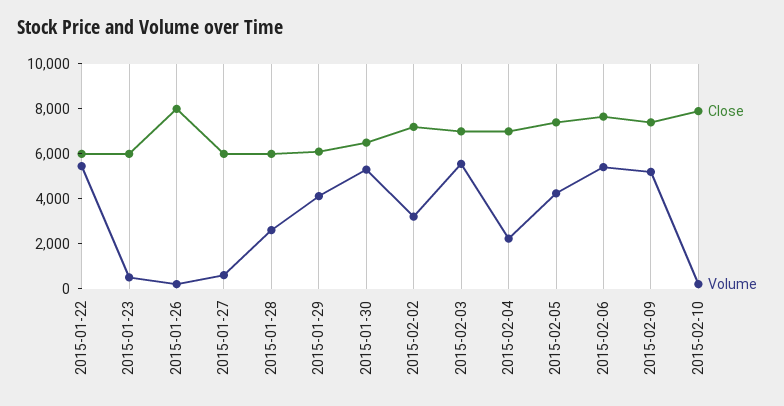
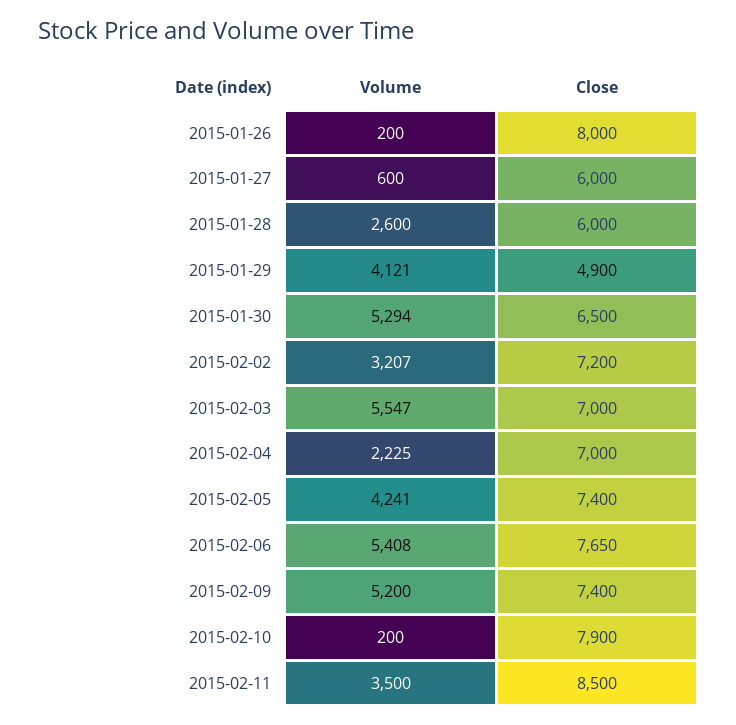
Close, 2015-01-22: 6000 -> none
Volume, 2015-01-22: 5500 -> none
Close, 2015-01-23: 6000 -> none
Volume, 2015-01-23: 500 -> none
Close, 2015-01-29: 6000 -> 4900
Volume, 2015-02-11: none -> 3500
Close, 2015-02-11: none -> 8500

